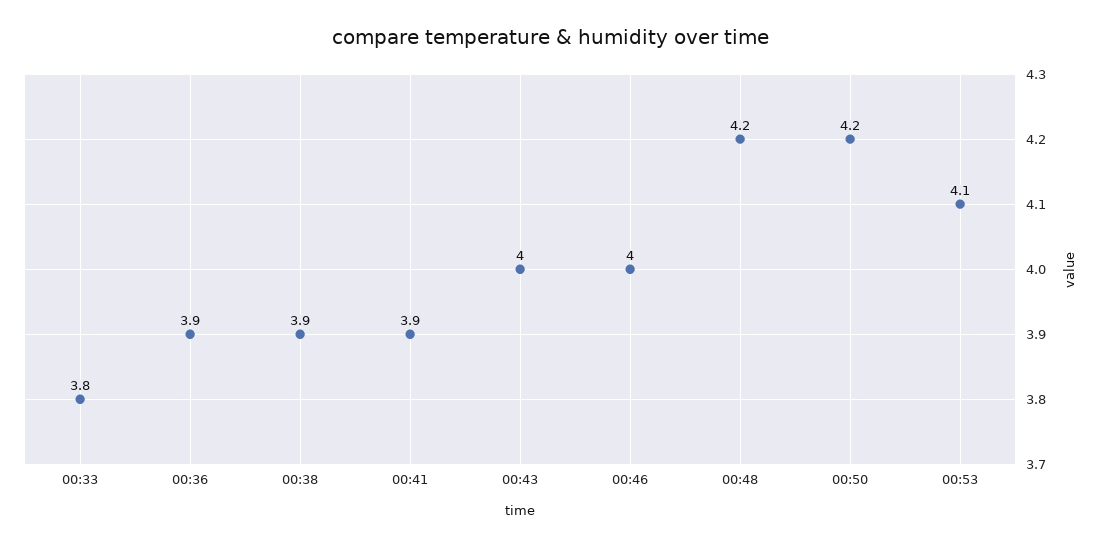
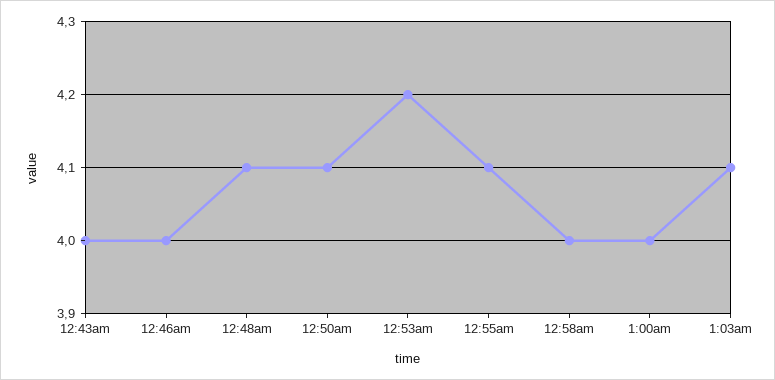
00:33: 3.8 -> none
00:36: 3.9 -> none
00:38: 3.9 -> none
00:41: 3.9 -> none
00:48: 4.2 -> 4.1
00:50: 4.2 -> 4.1
00:53: 4.1 -> 4.2
12:55am: none -> 4.1
12:58am: none -> 4
1:00am: none -> 4
1:03am: none -> 4.1

